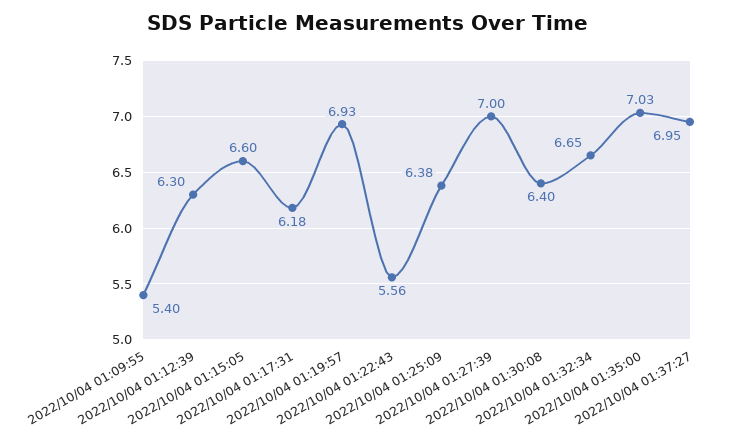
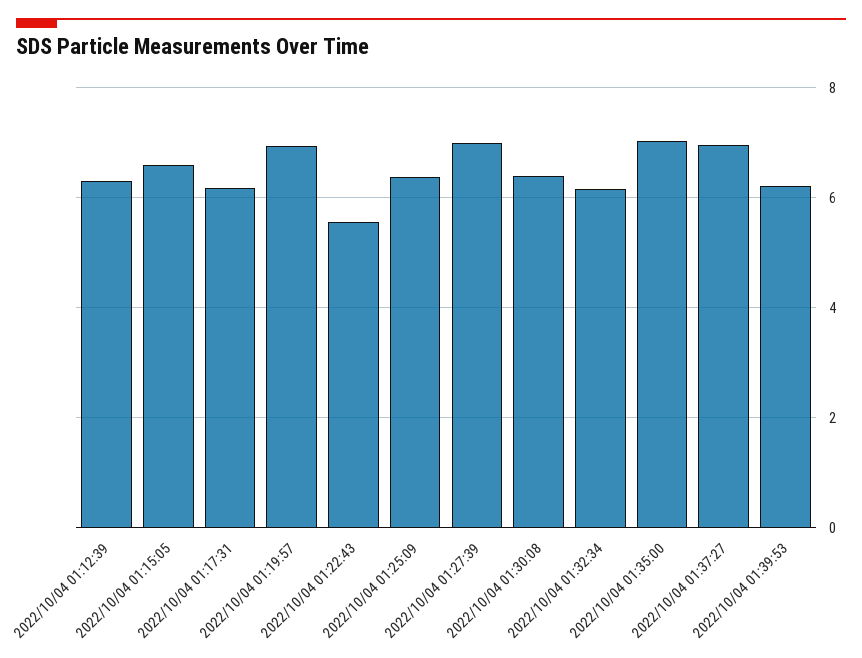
2022/10/04 01:09:55: 5.4 -> none
2022/10/04 01:32:34: 6.65 -> 6.2
2022/10/04 01:39:53: none -> 6.2

